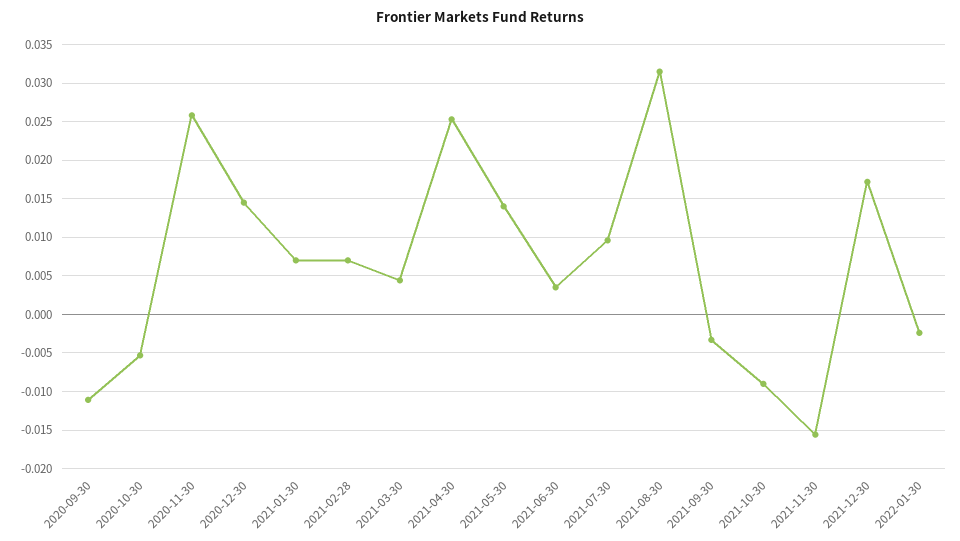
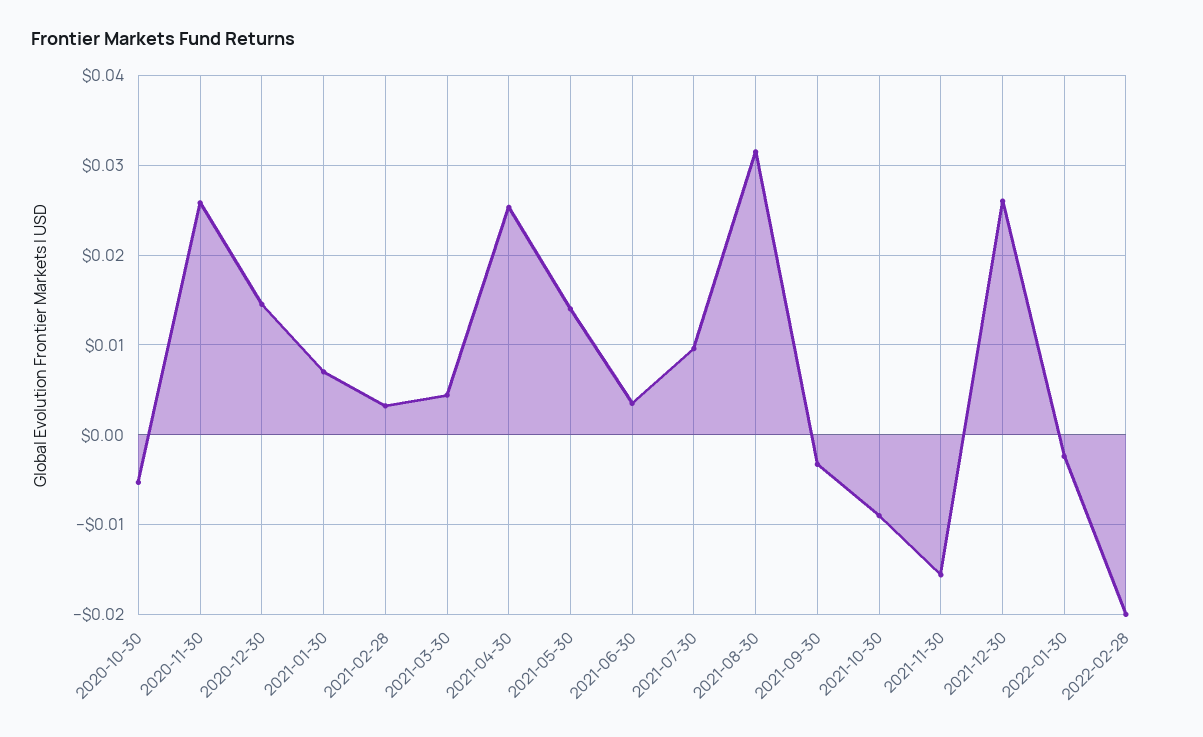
2020-09-30: -0.011 -> none
2021-02-28: 0.007 -> 0.003
2021-12-30: 0.017 -> 0.026
2022-02-28: none -> -0.02

